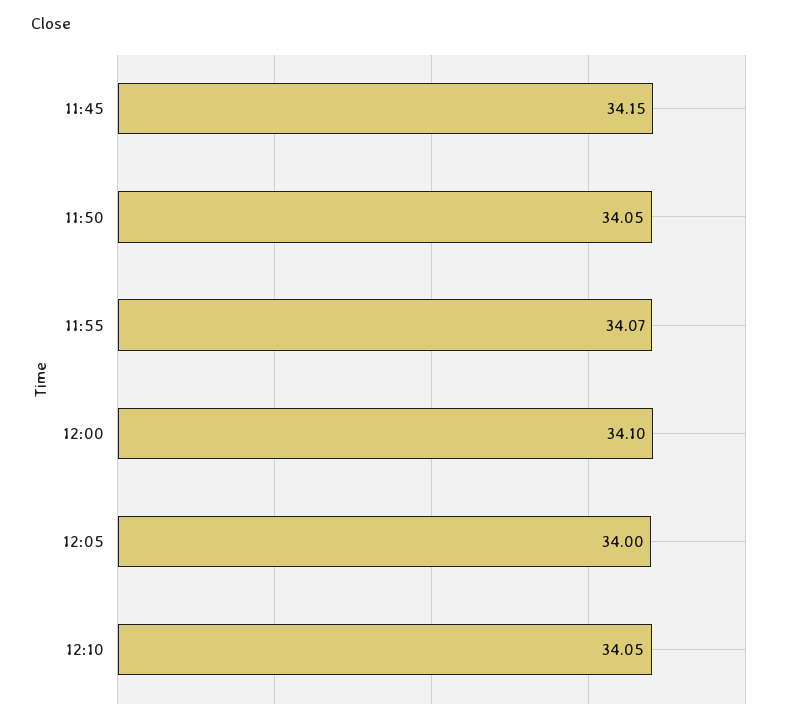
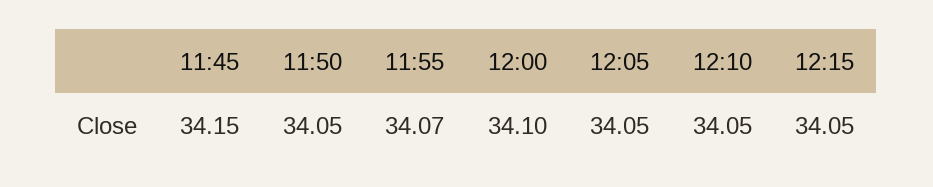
12:05: 34 -> 34.05
12:15: none -> 34.05

